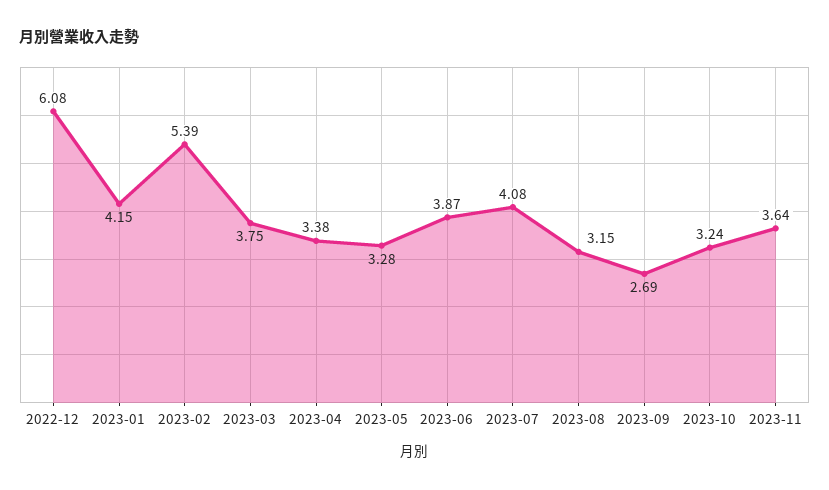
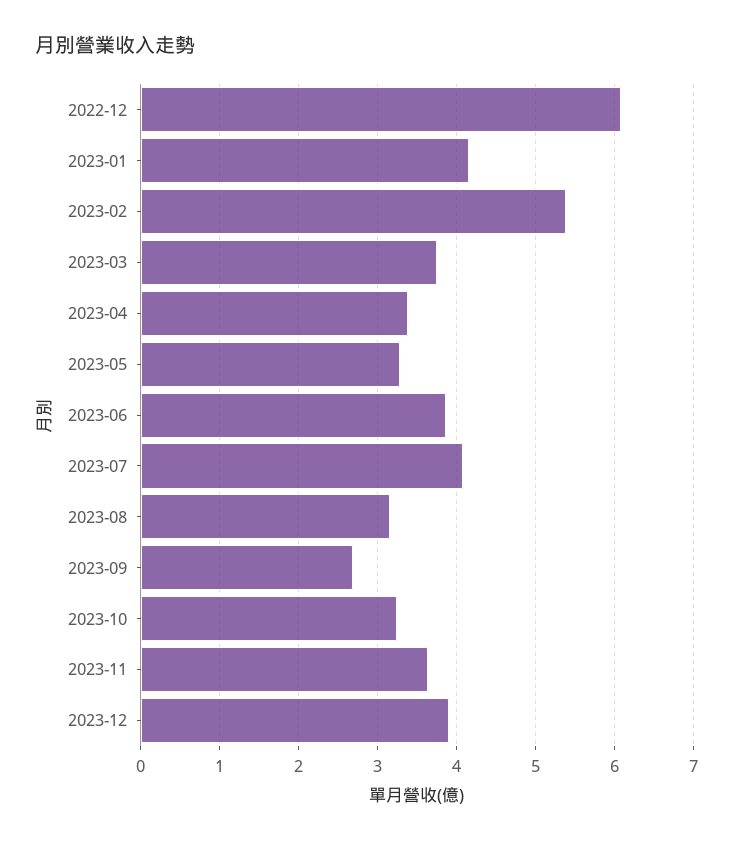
2023-12: none -> 3.9

